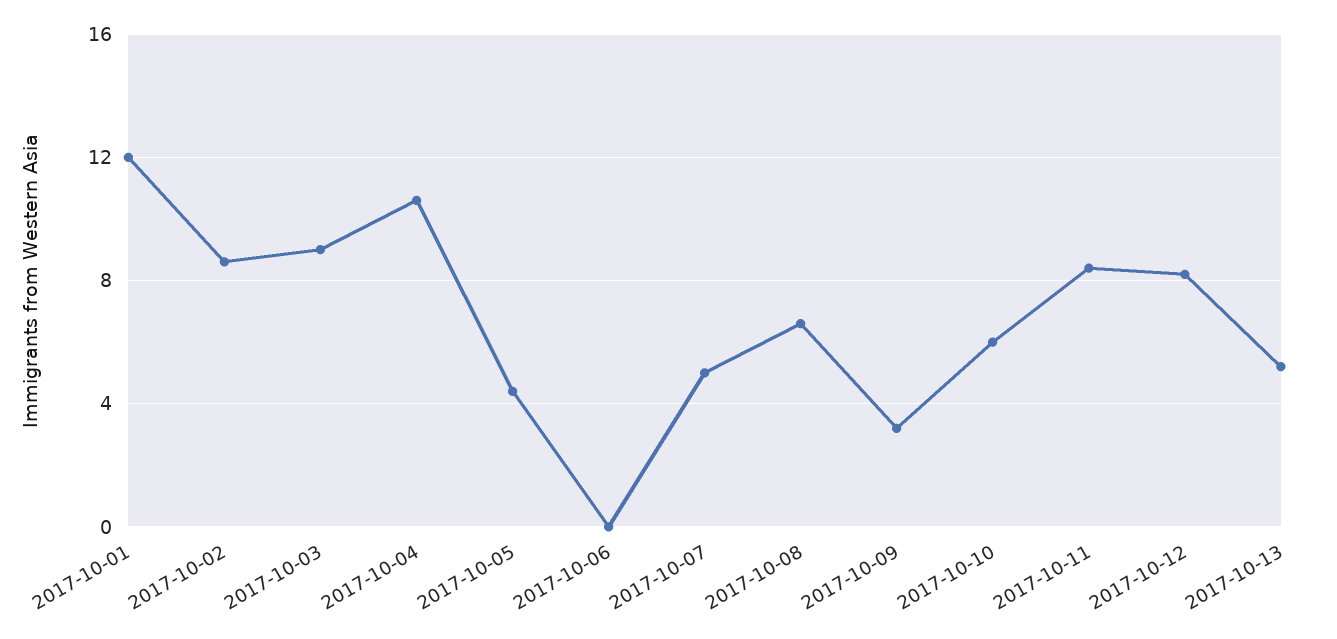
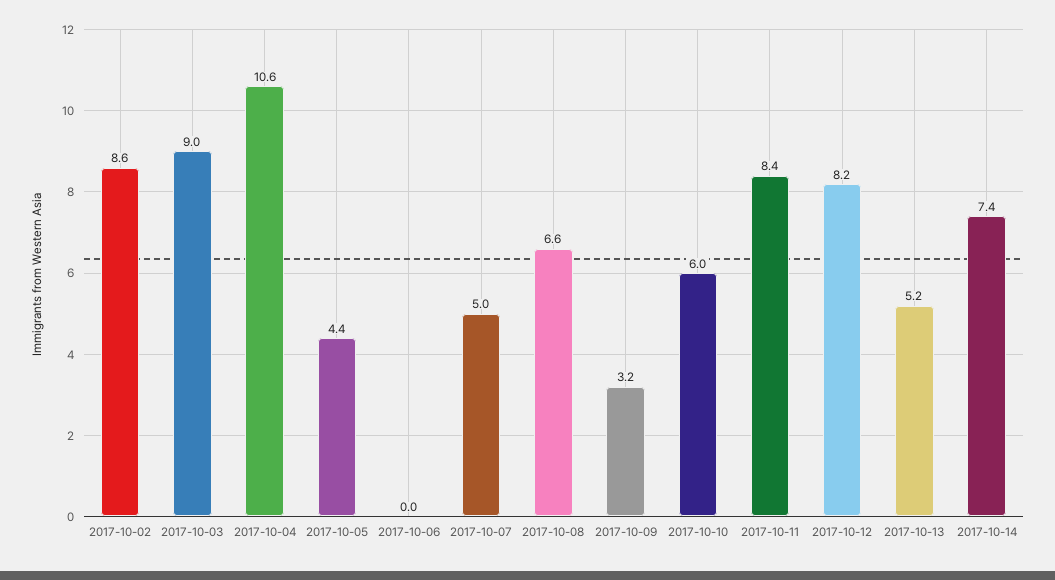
2017-10-01: 12 -> none
2017-10-14: none -> 7.4

